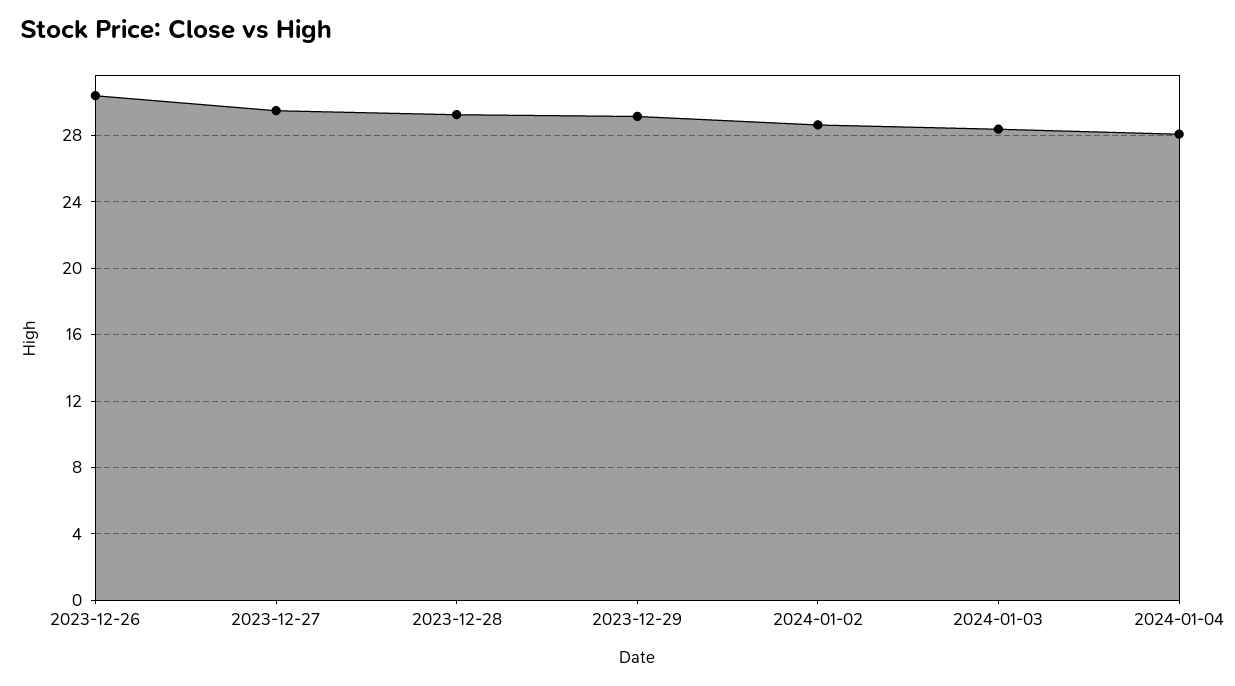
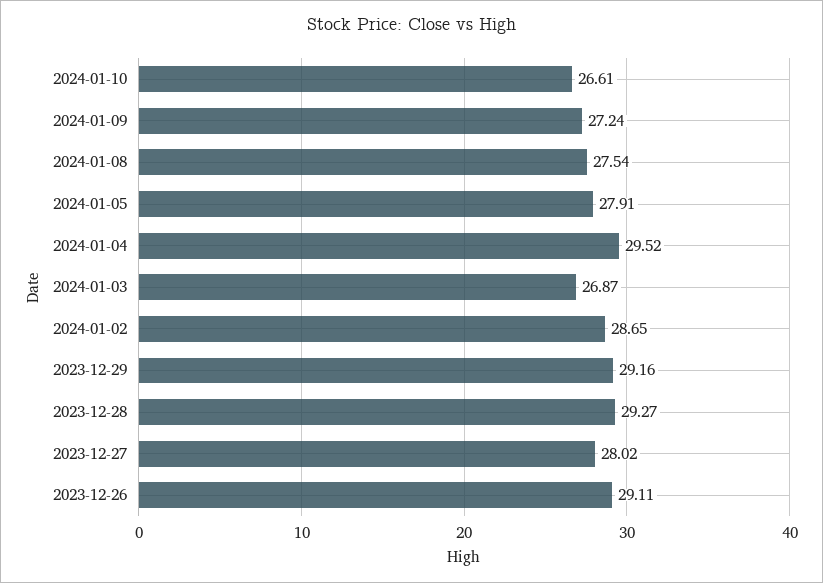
2023-12-26: 30.5 -> 29.11
2023-12-27: 29.5 -> 28.02
2024-01-03: 28.5 -> 26.87
2024-01-04: 28 -> 29.52
2024-01-10: none -> 26.61
2024-01-09: none -> 27.24
2024-01-08: none -> 27.54
2024-01-05: none -> 27.91

